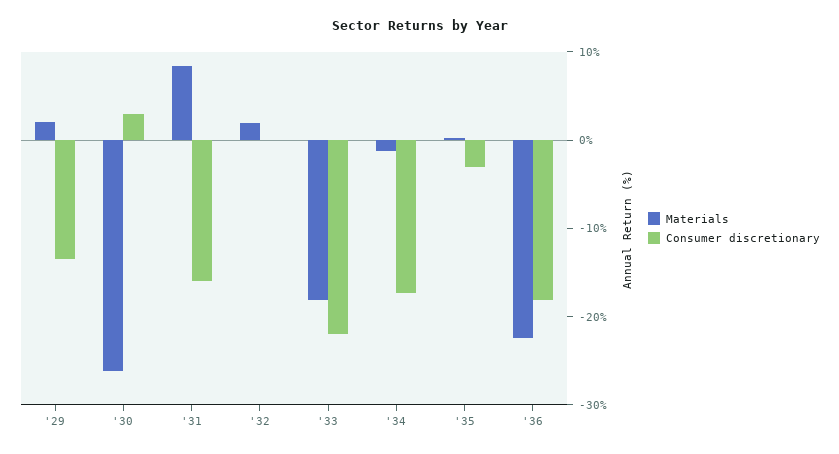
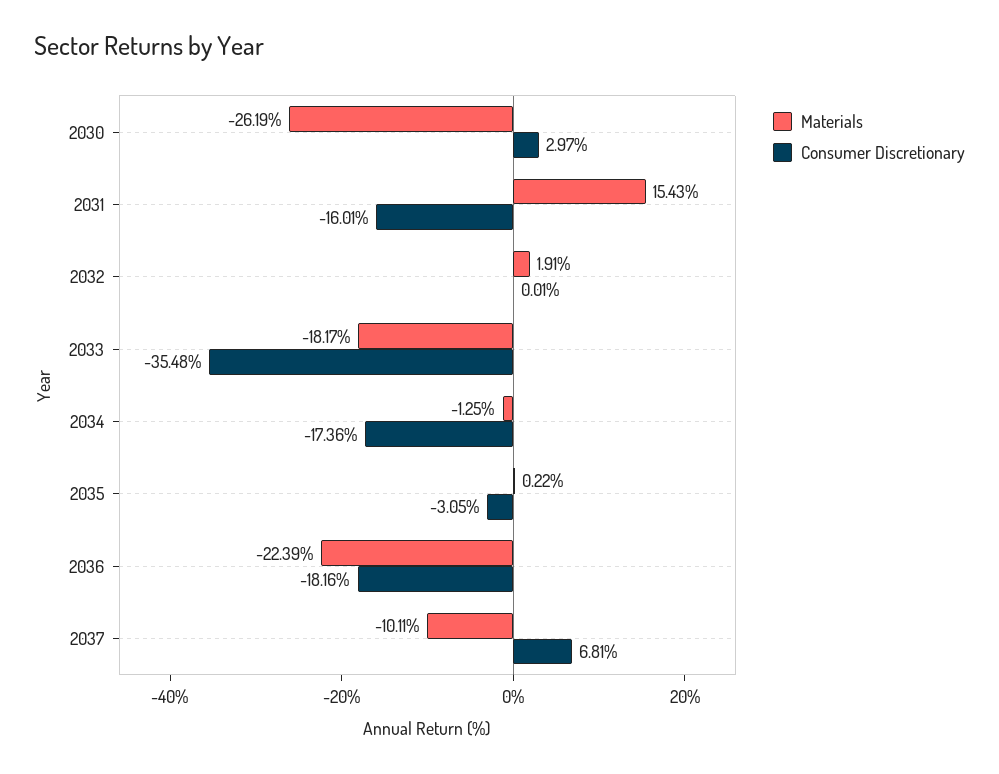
Materials, '29: 2 -> none
Consumer discretionary, '29: -14 -> none
Materials, '31: 8 -> 15.43
Consumer discretionary, '33: -22 -> -35.48
Materials, 2037: none -> -10.11
Consumer discretionary, 2037: none -> 6.81

